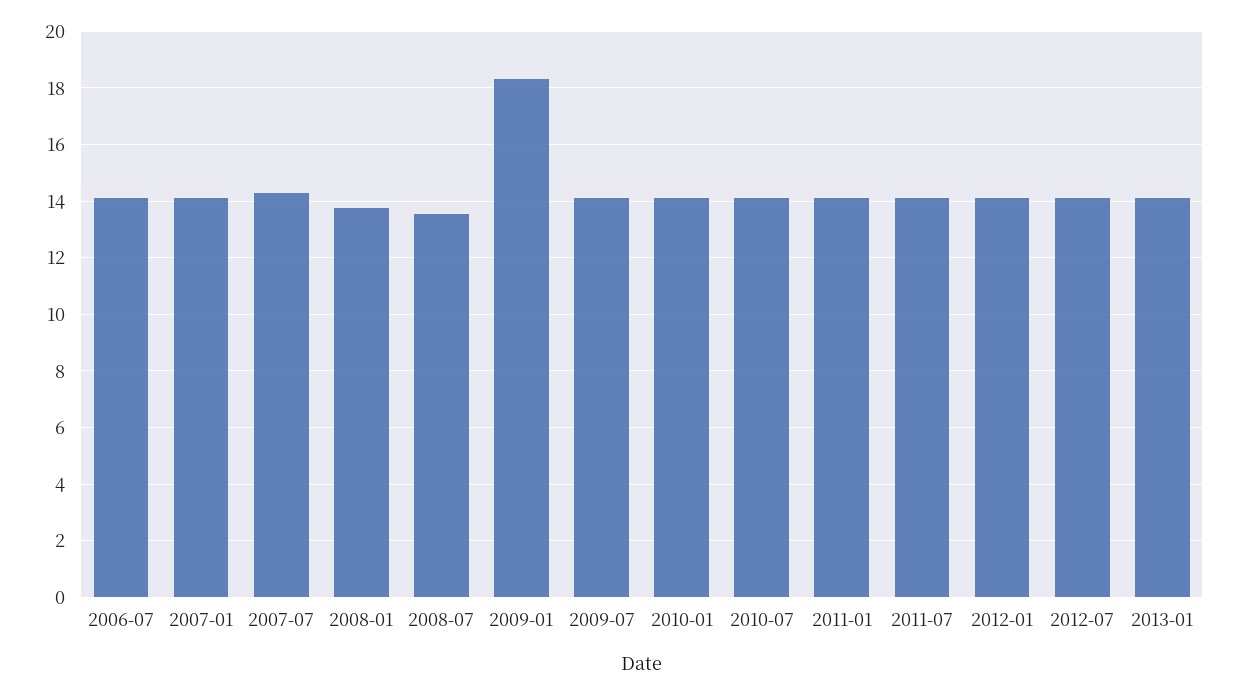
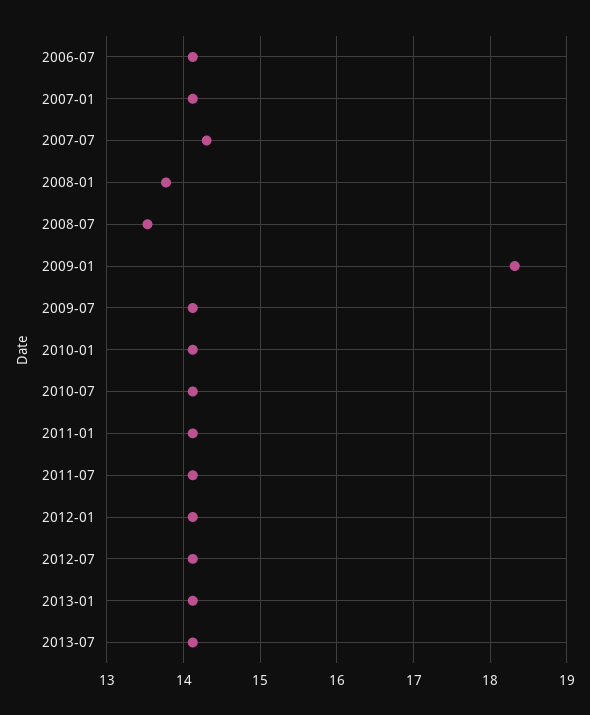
2013-07: none -> 14.1

